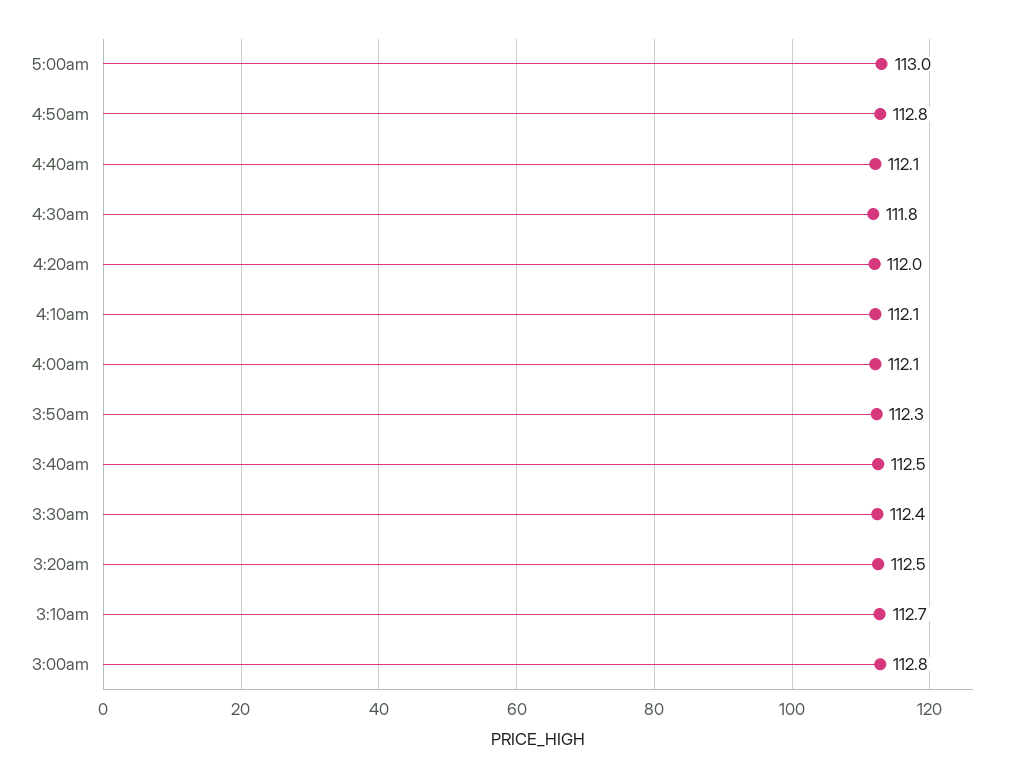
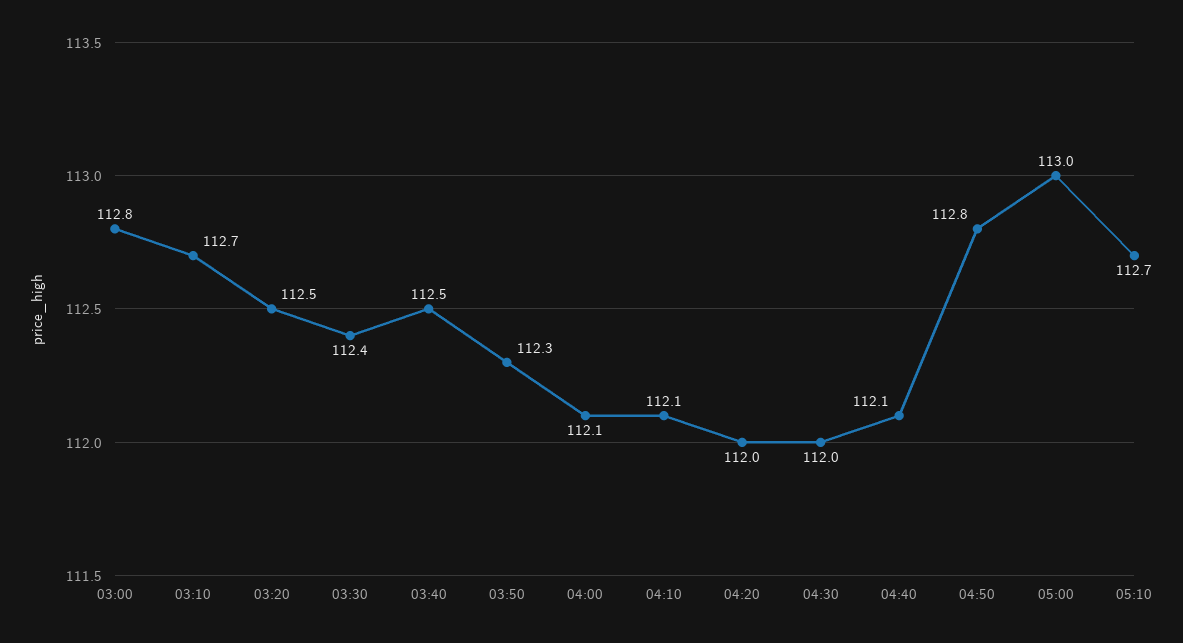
4:30am: 111.8 -> 112
05:10: none -> 112.7

